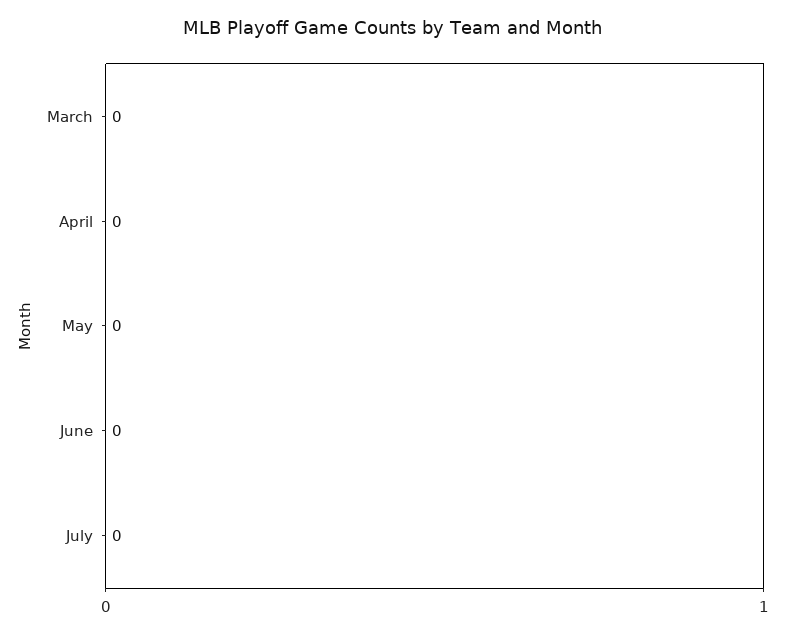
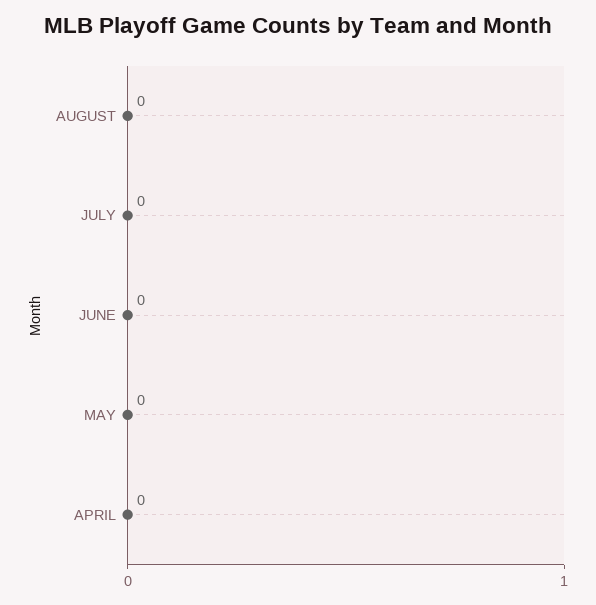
March: 0 -> none
AUGUST: none -> 0

